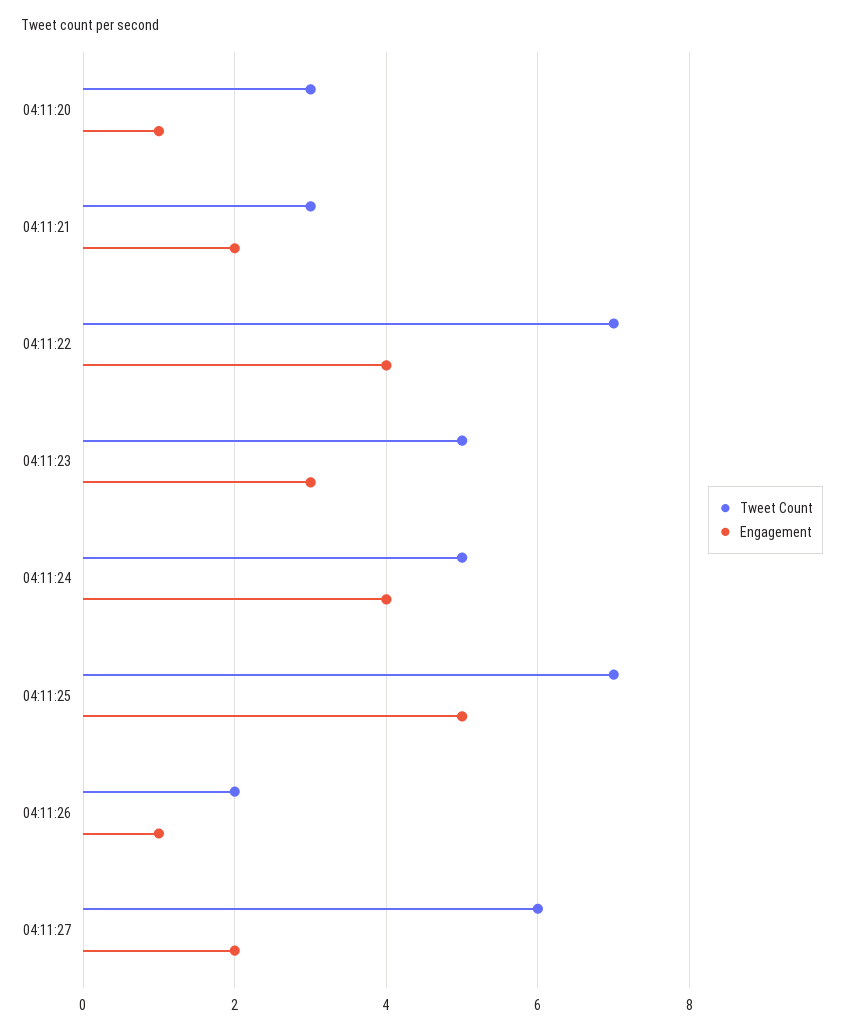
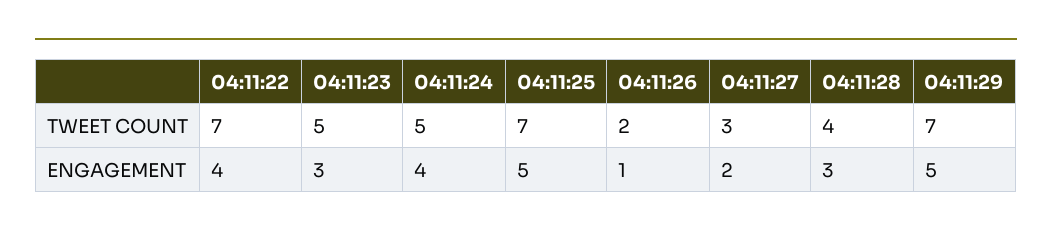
Tweet Count, 04:11:20: 3 -> none
Engagement, 04:11:20: 1 -> none
Tweet Count, 04:11:21: 3 -> none
Engagement, 04:11:21: 2 -> none
Tweet Count, 04:11:27: 6 -> 3
Tweet Count, 04:11:28: none -> 4
Tweet Count, 04:11:29: none -> 7
Engagement, 04:11:28: none -> 3
Engagement, 04:11:29: none -> 5

